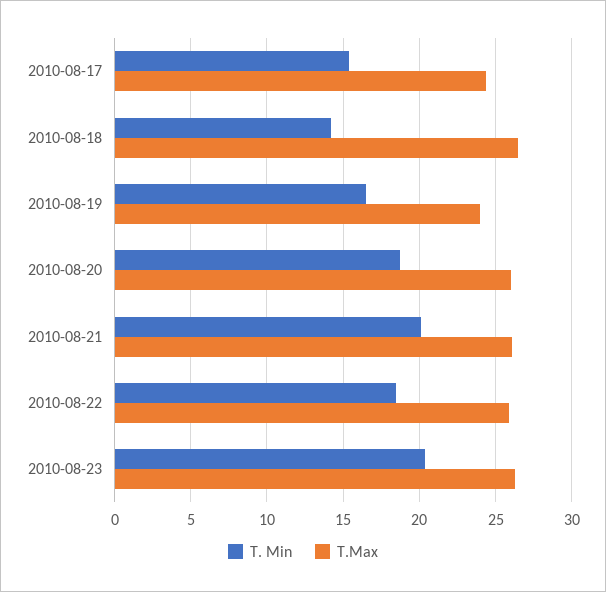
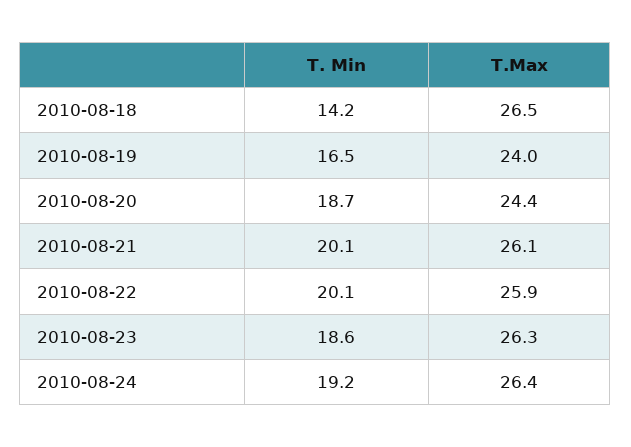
T. Min, 2010-08-17: 15.5 -> none
T.Max, 2010-08-17: 24.5 -> none
T.Max, 2010-08-20: 26 -> 24.4
T. Min, 2010-08-22: 18.5 -> 20.1
T. Min, 2010-08-23: 20.5 -> 18.6
T. Min, 2010-08-24: none -> 19.2
T.Max, 2010-08-24: none -> 26.4

